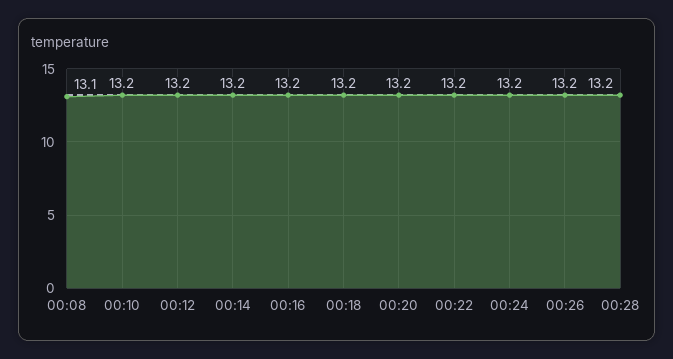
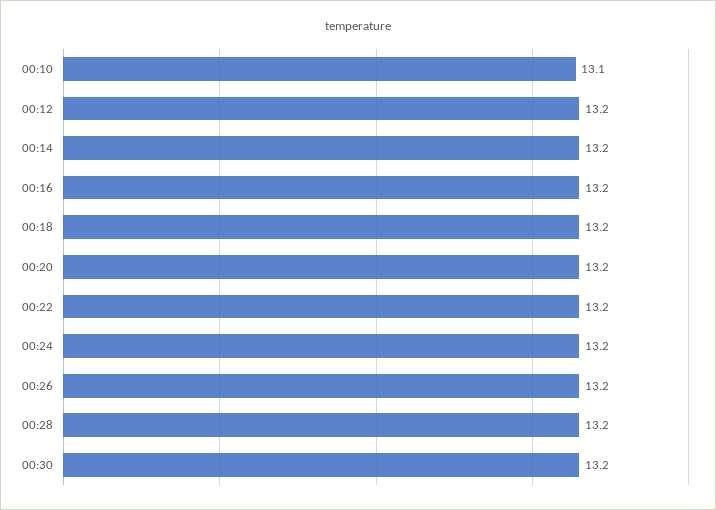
00:08: 13.1 -> none
00:10: 13.2 -> 13.1
00:30: none -> 13.2

